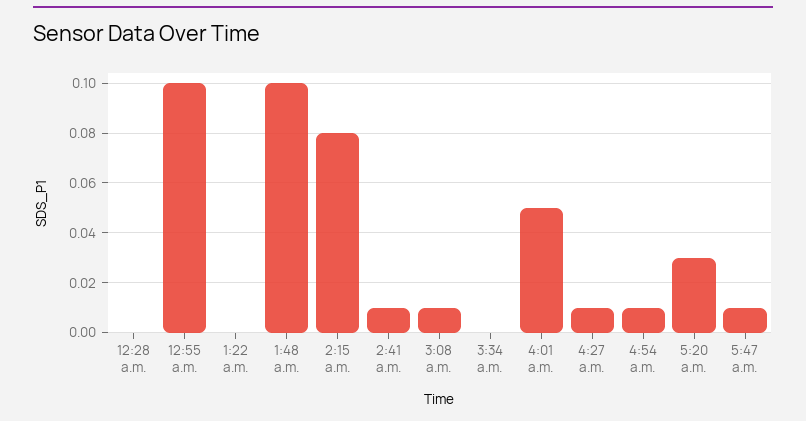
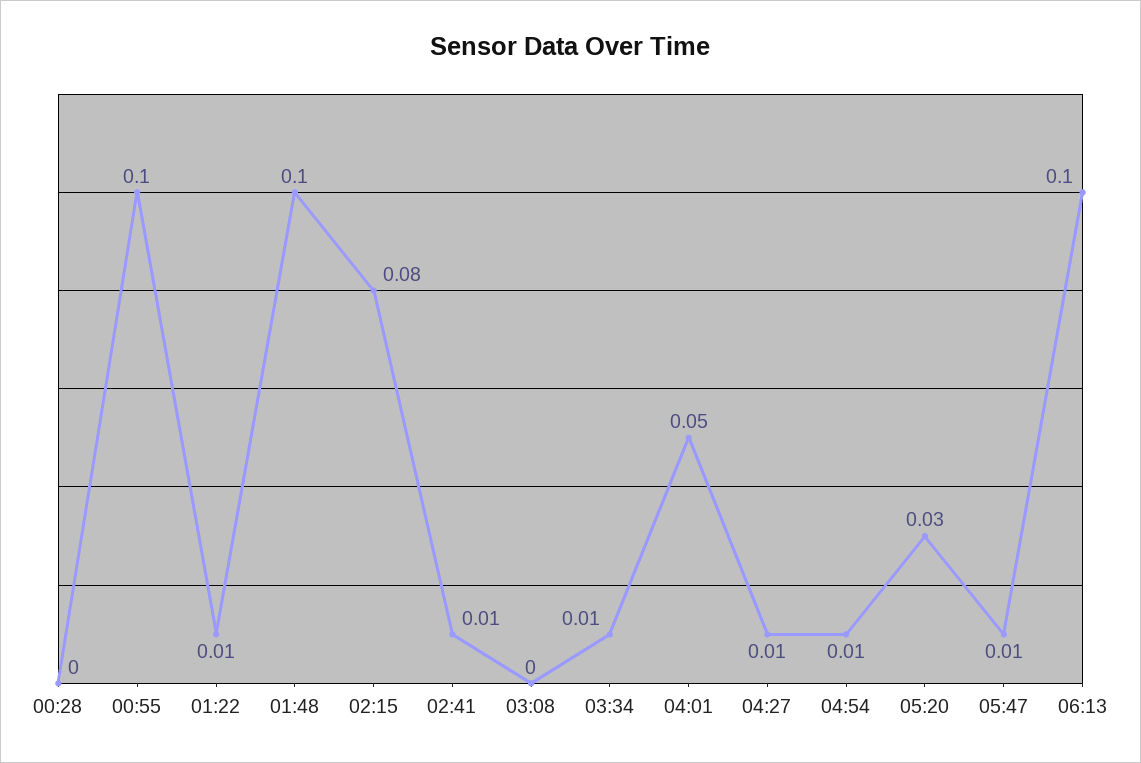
1:22 a.m.: 0 -> 0.01
3:08 a.m.: 0.01 -> 0
3:34 a.m.: 0 -> 0.01
06:13: none -> 0.1

